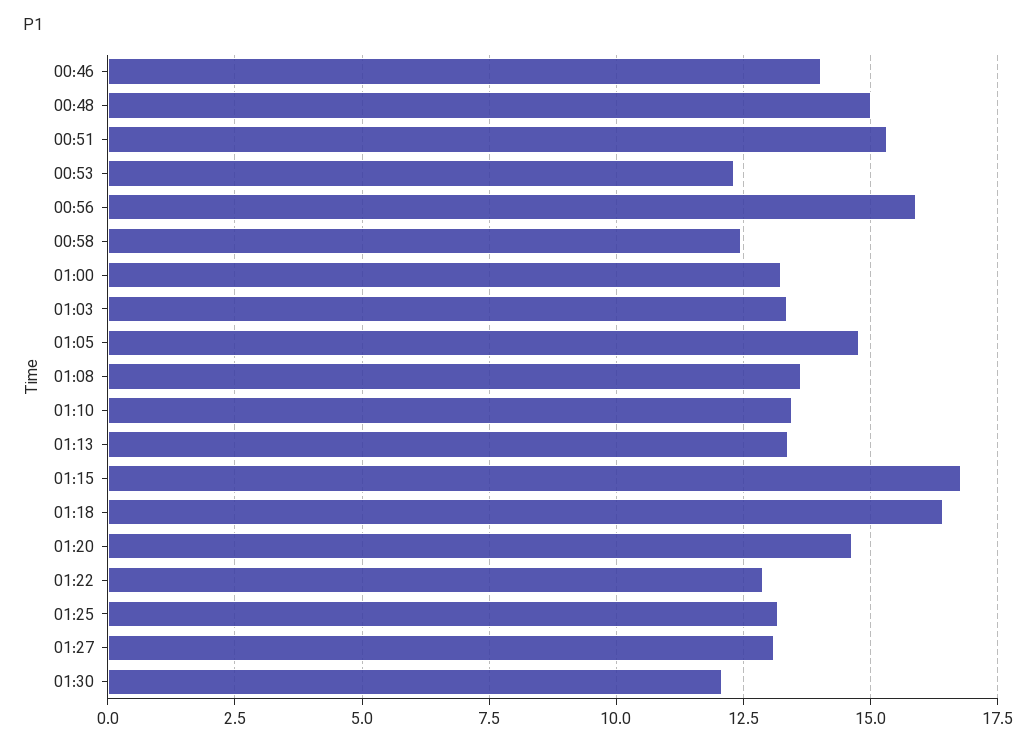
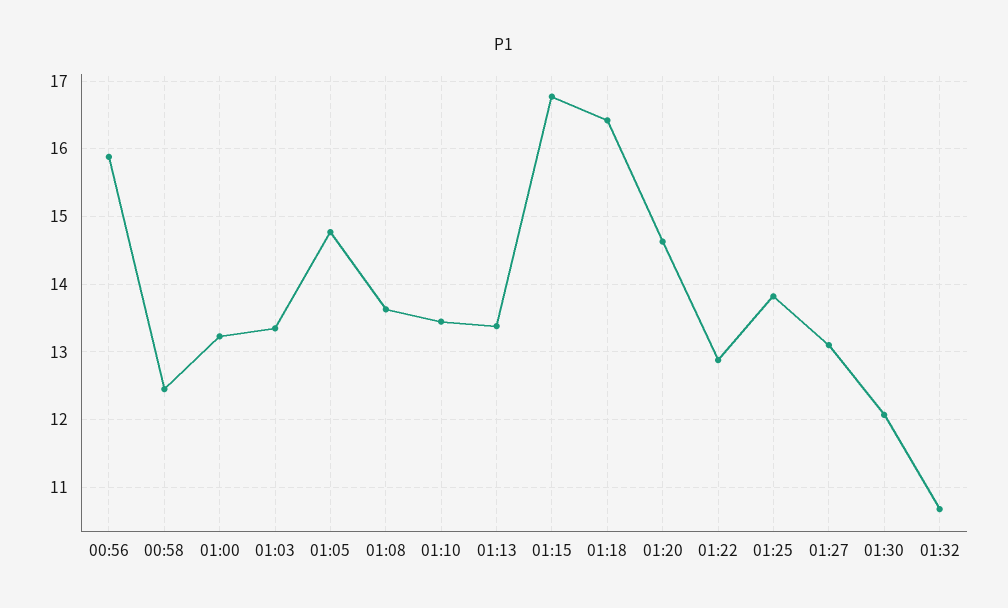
00:46: 14 -> none
00:48: 15 -> none
00:51: 15.25 -> none
00:53: 12.25 -> none
01:25: 13.25 -> 13.8
01:32: none -> 10.7

